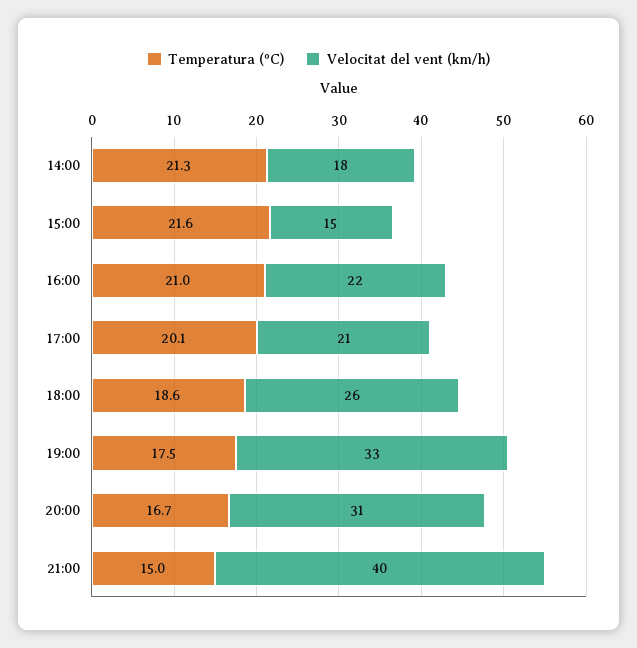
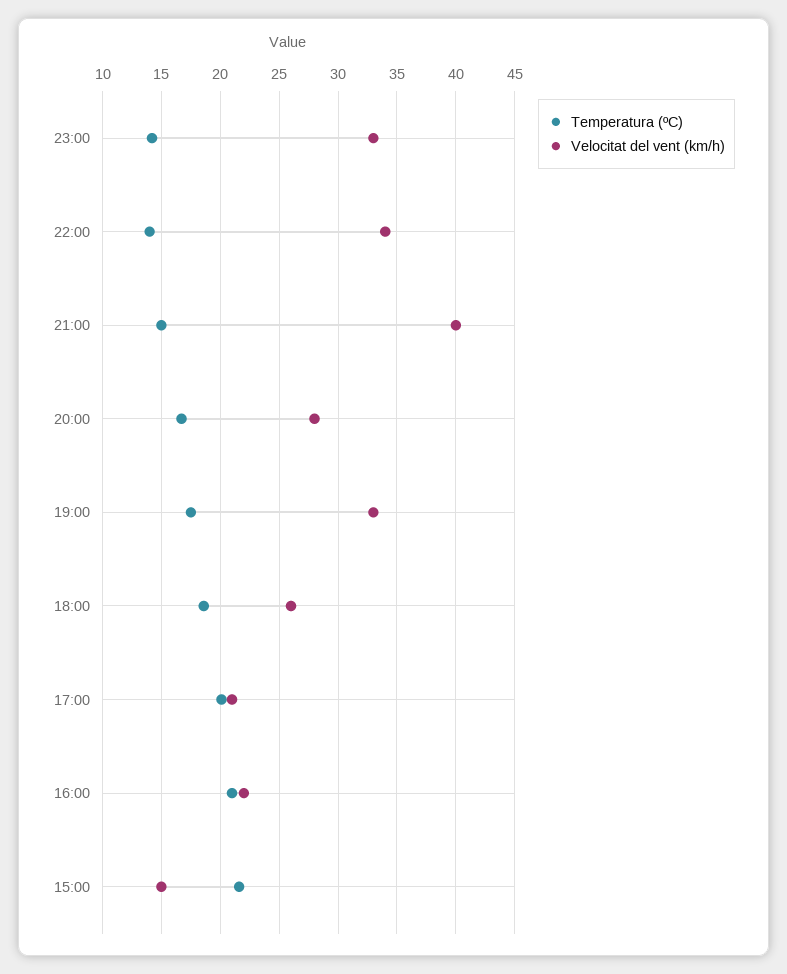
Temperatura (ºC), 14:00: 21.3 -> none
Velocitat del vent (km/h), 14:00: 18 -> none
Velocitat del vent (km/h), 20:00: 31 -> 28
Temperatura (ºC), 23:00: none -> 14
Velocitat del vent (km/h), 23:00: none -> 33
Temperatura (ºC), 22:00: none -> 14
Velocitat del vent (km/h), 22:00: none -> 34

